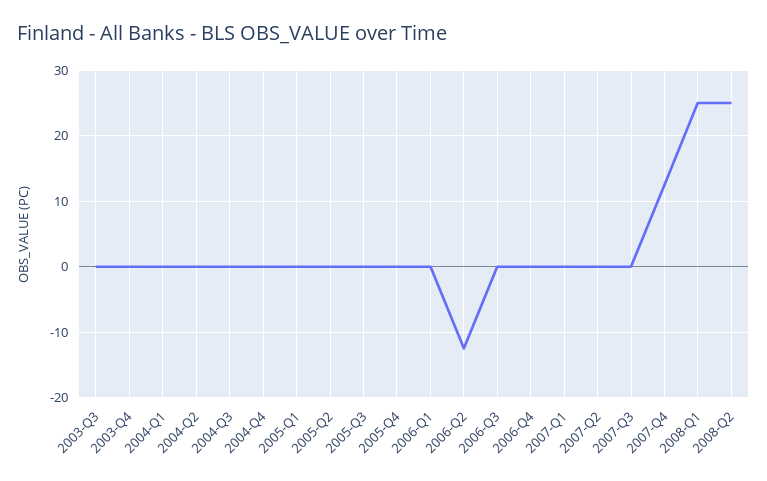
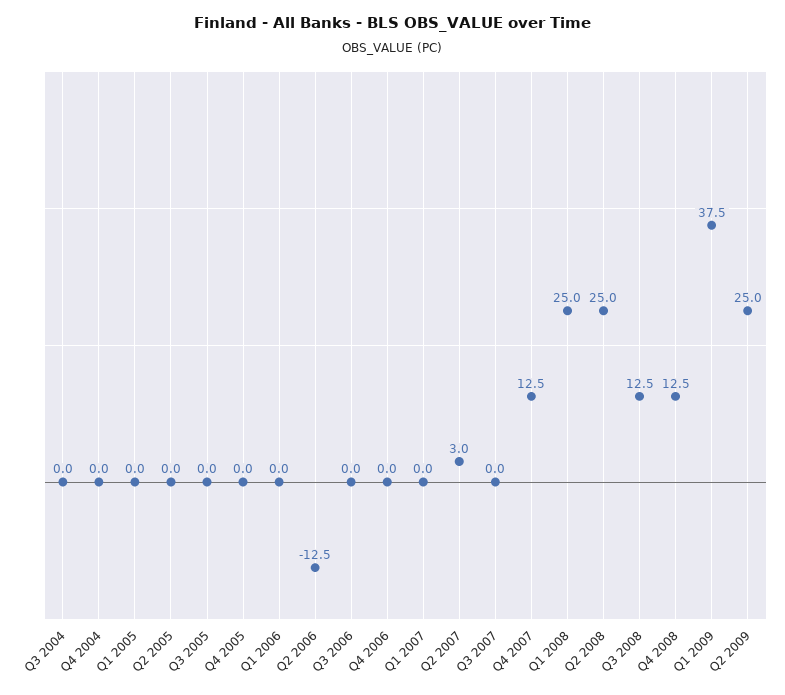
2003-Q3: 0 -> none
2003-Q4: 0 -> none
2004-Q1: 0 -> none
2004-Q2: 0 -> none
2007-Q2: 0 -> 3
Q3 2008: none -> 12.5
Q4 2008: none -> 12.5
Q1 2009: none -> 37.5
Q2 2009: none -> 25

